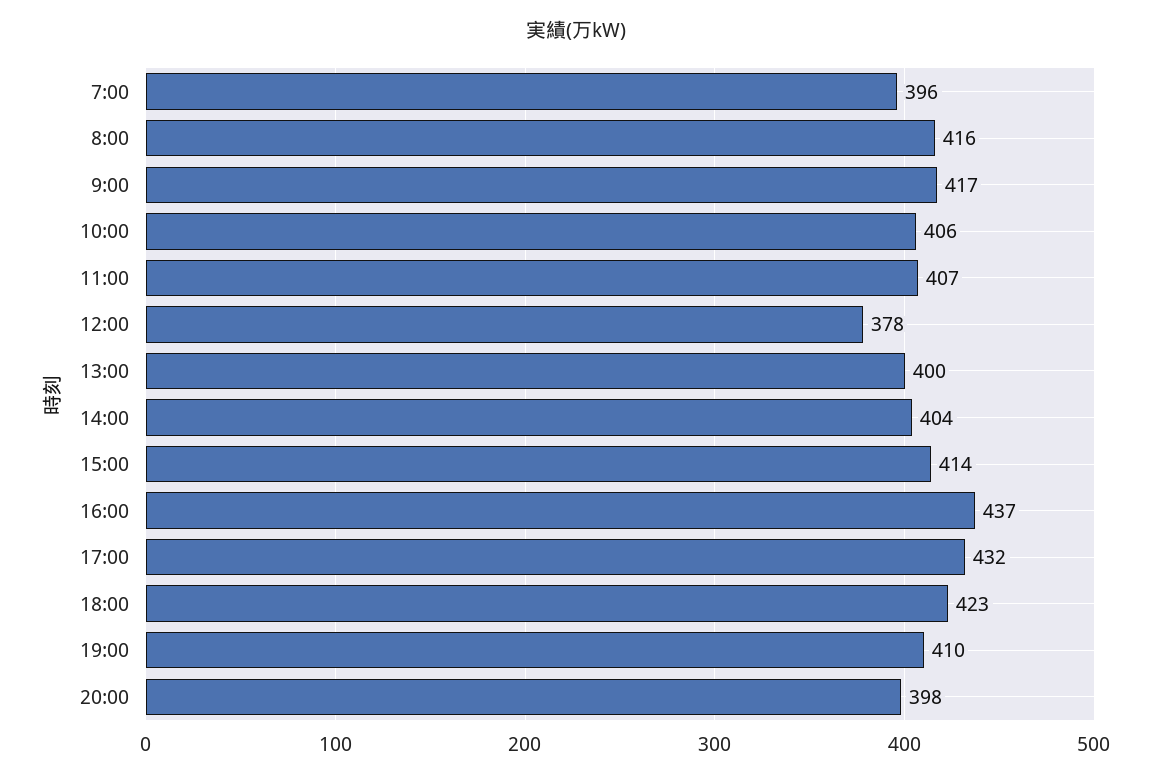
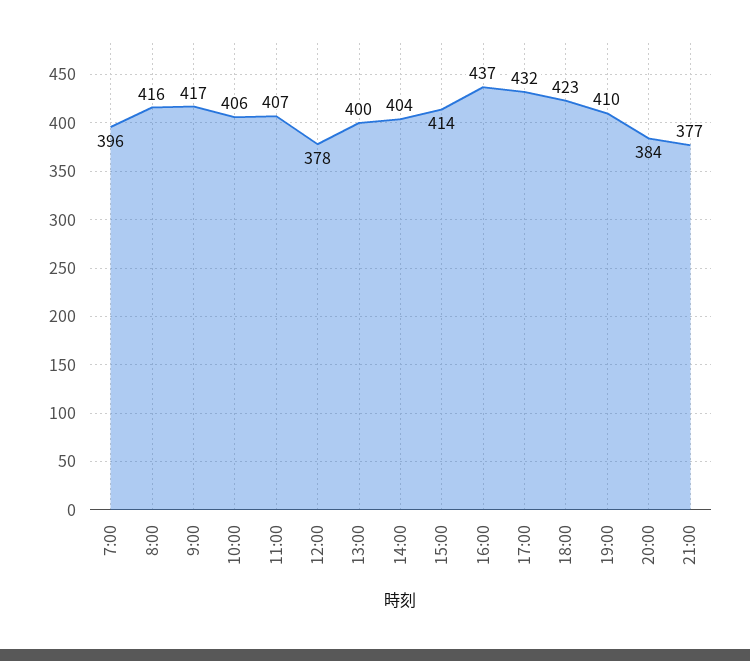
20:00: 398 -> 384
21:00: none -> 377

